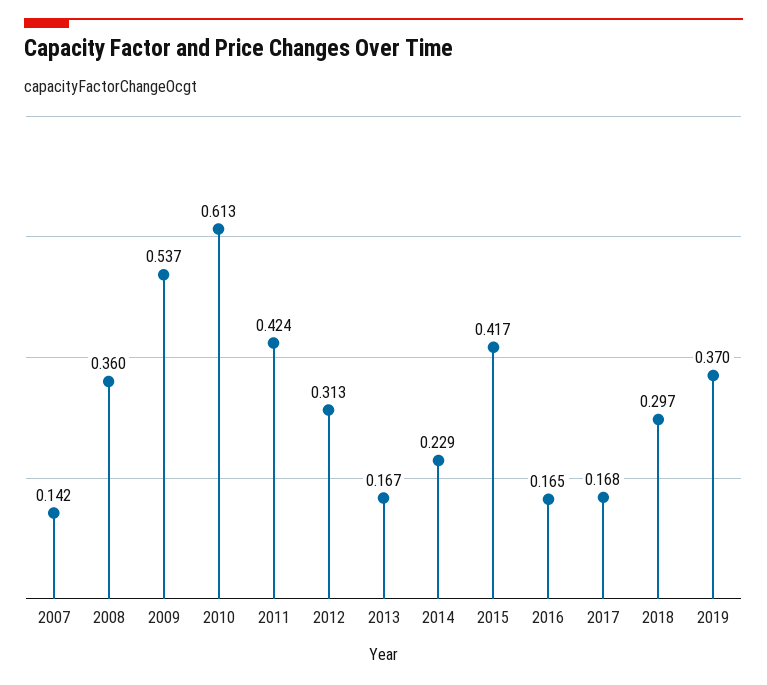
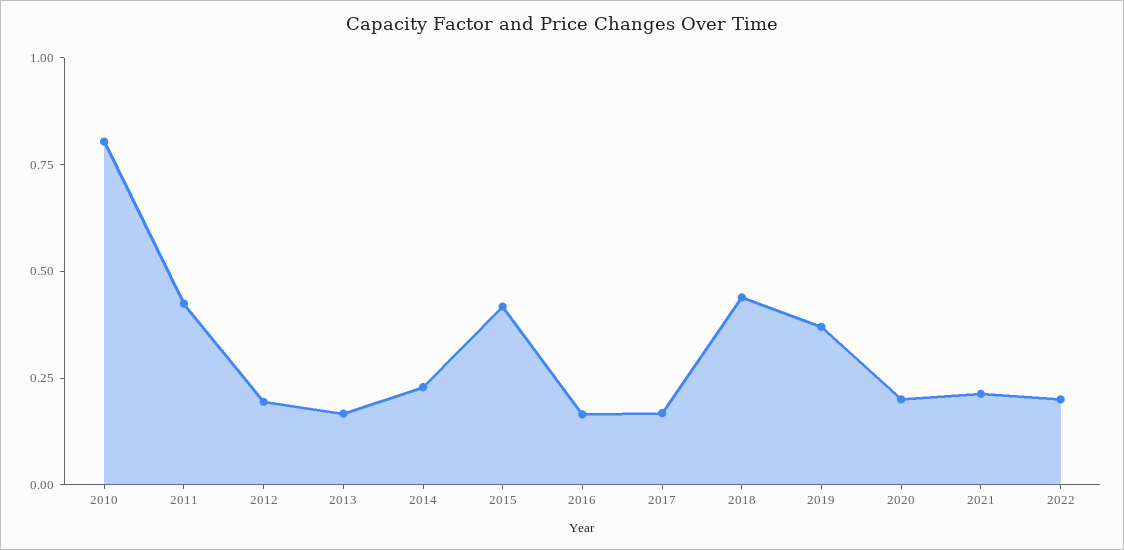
2007: 0.142 -> none
2008: 0.36 -> none
2009: 0.537 -> none
2010: 0.613 -> 0.8
2012: 0.313 -> 0.2
2018: 0.297 -> 0.45
2020: none -> 0.2
2021: none -> 0.2
2022: none -> 0.2

